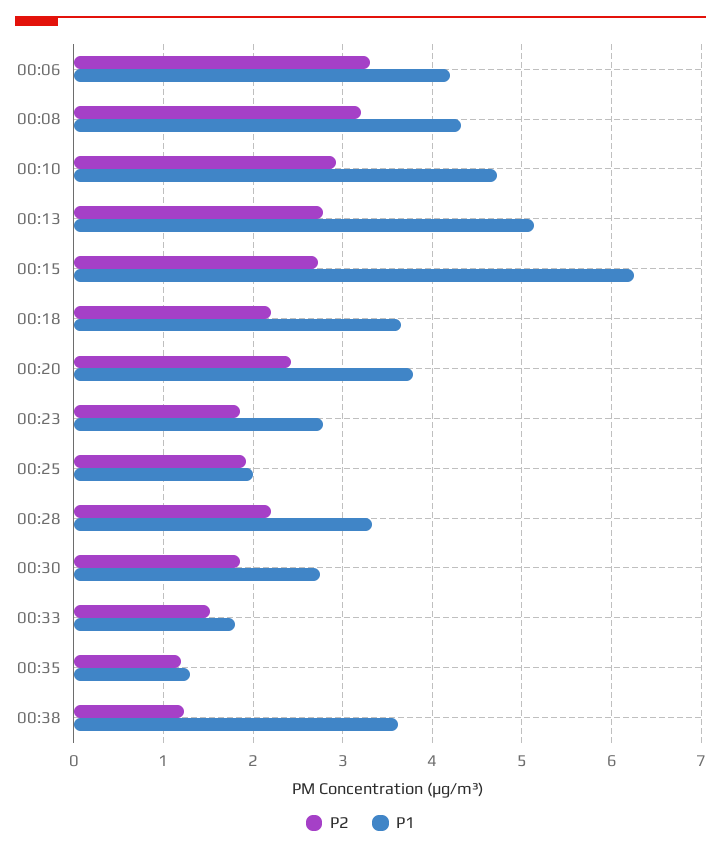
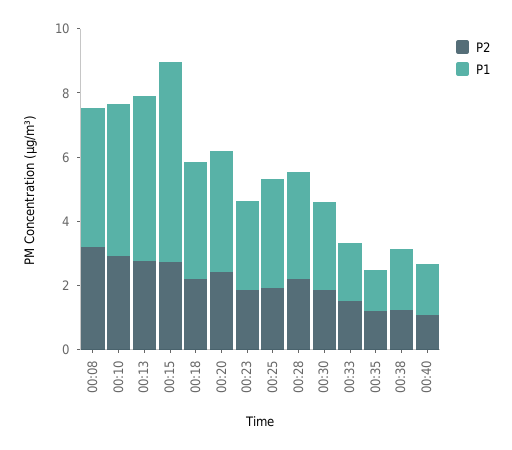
P2, 00:06: 3.3 -> none
P1, 00:06: 4.2 -> none
P1, 00:25: 2 -> 3.5
P1, 00:38: 3.6 -> 2
P2, 00:40: none -> 1
P1, 00:40: none -> 1.5

